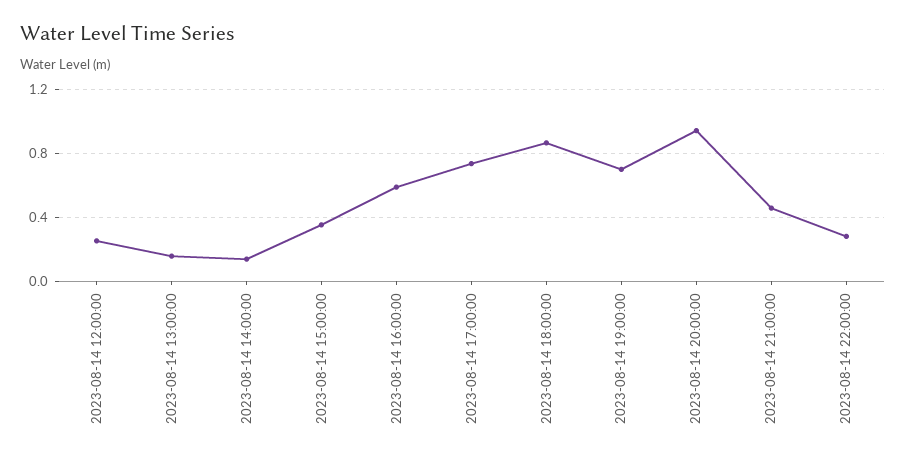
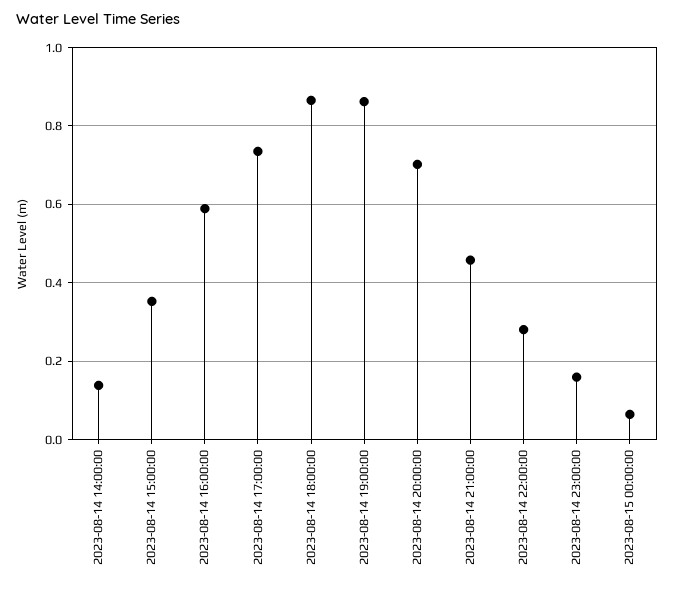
2023-08-14 12:00:00: 0.25 -> none
2023-08-14 13:00:00: 0.15 -> none
2023-08-14 19:00:00: 0.7 -> 0.86
2023-08-14 20:00:00: 0.95 -> 0.7
2023-08-14 23:00:00: none -> 0.16
2023-08-15 00:00:00: none -> 0.06

